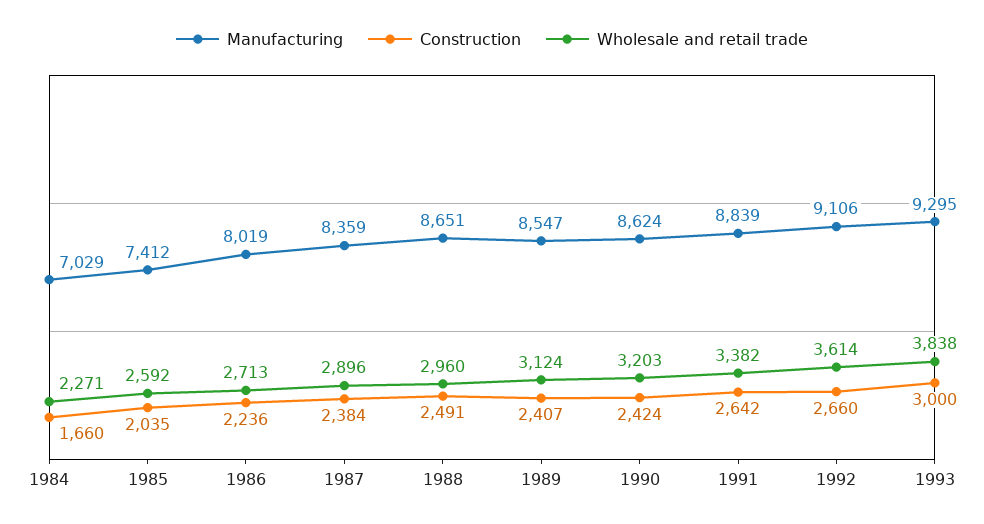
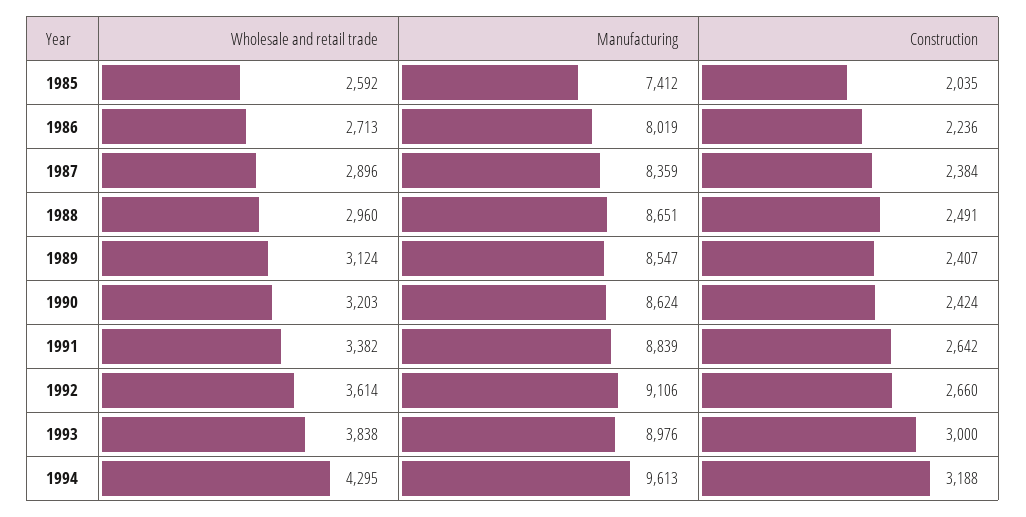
Manufacturing, 1984: 7029 -> none
Construction, 1984: 1660 -> none
Wholesale and retail trade, 1984: 2271 -> none
Manufacturing, 1993: 9295 -> 8976
Wholesale and retail trade, 1994: none -> 4295
Manufacturing, 1994: none -> 9613
Construction, 1994: none -> 3188

